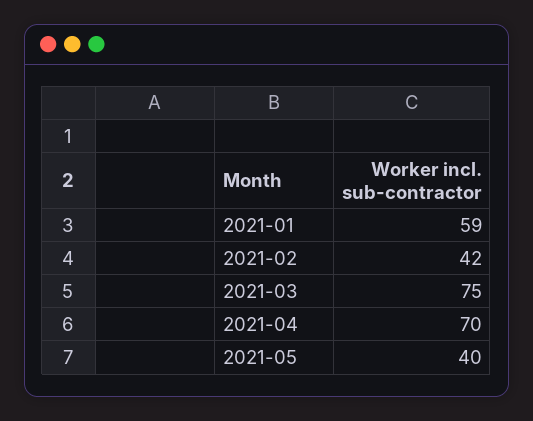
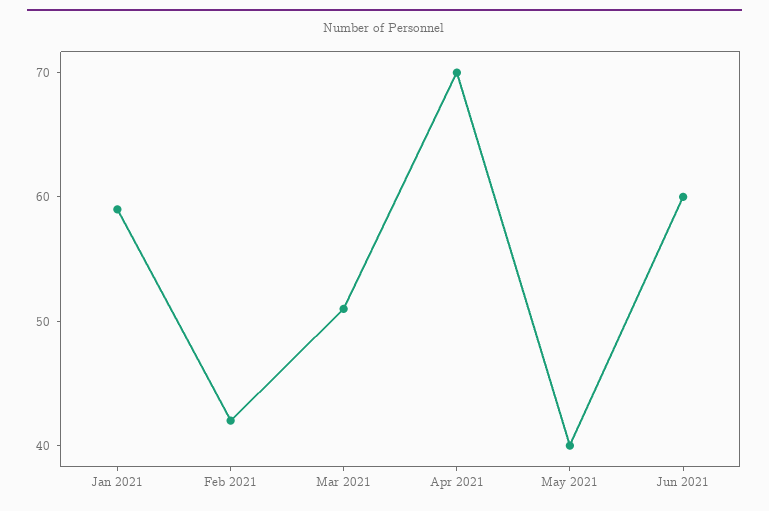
2021-03: 75 -> 51
Jun 2021: none -> 60

